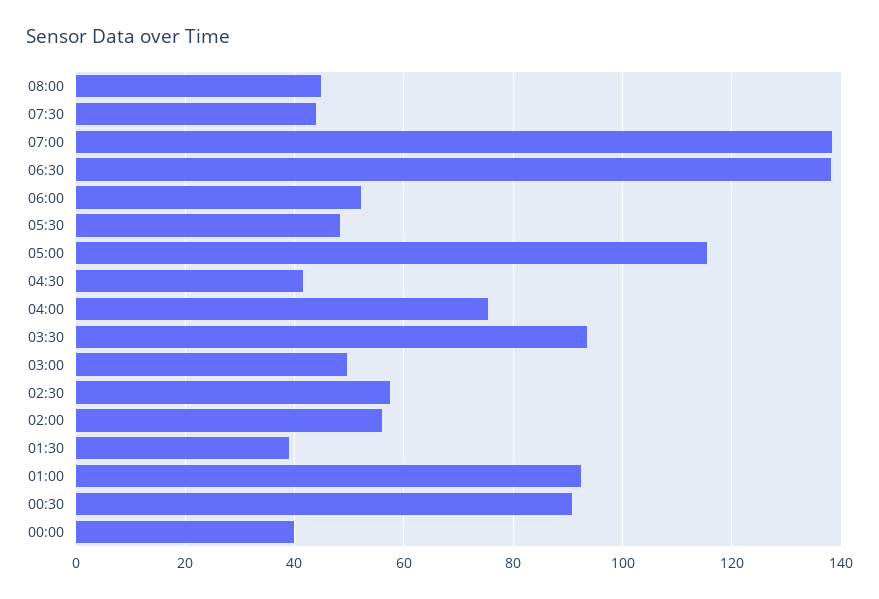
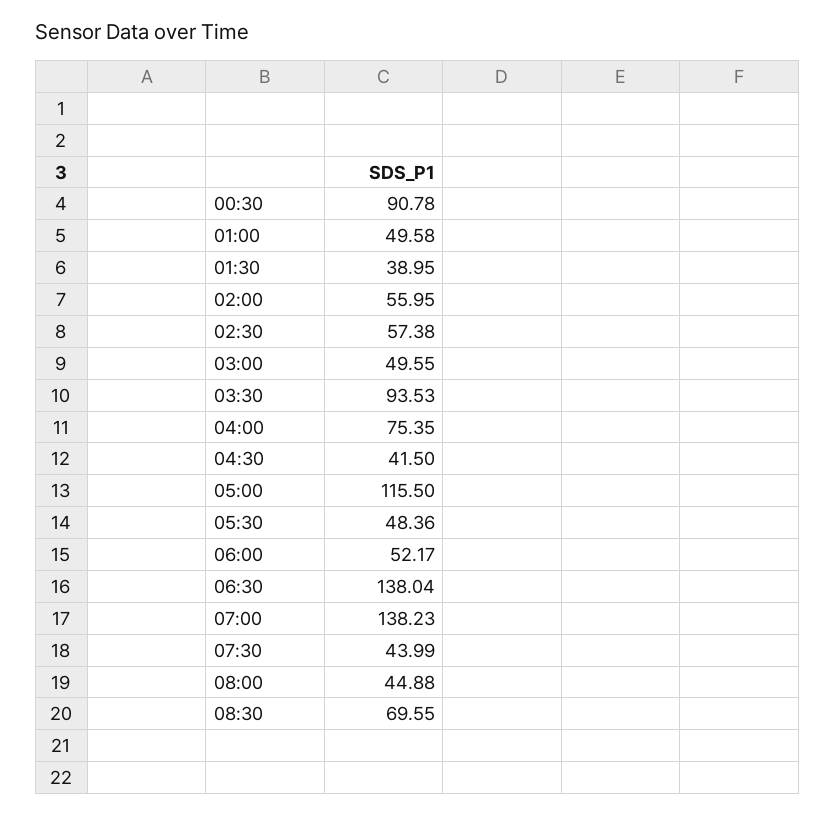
01:00: 92 -> 49.58
00:00: 40 -> none
08:30: none -> 69.55

